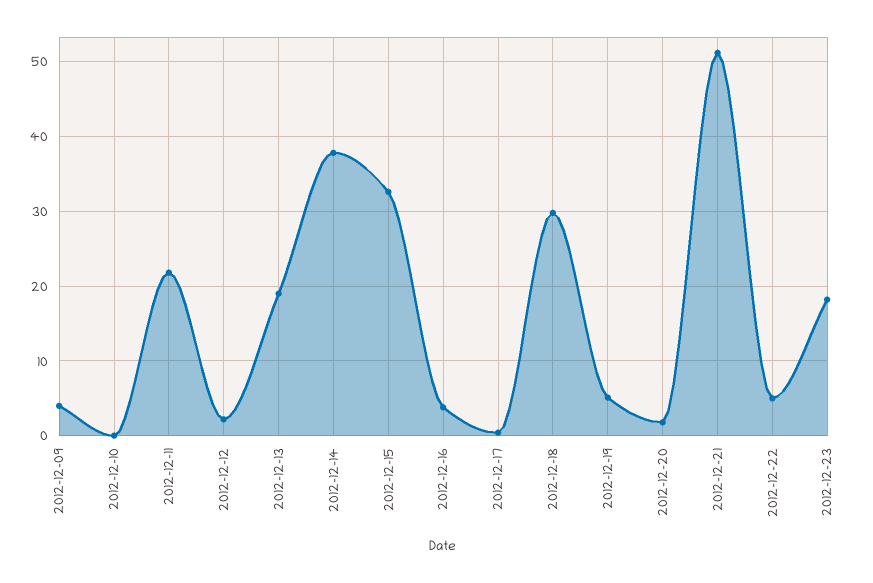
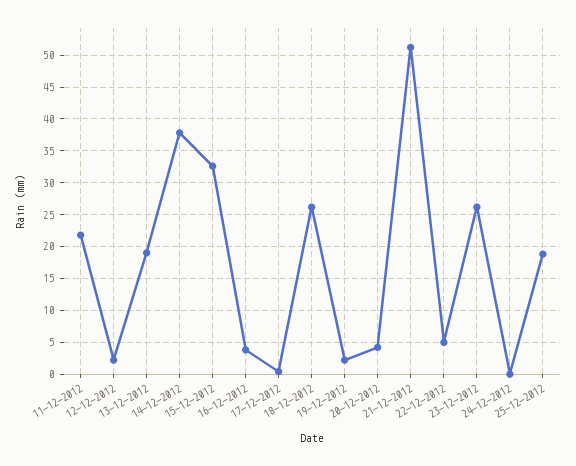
2012-12-09: 4 -> none
2012-12-10: 0 -> none
2012-12-18: 30 -> 26
2012-12-19: 5 -> 2
2012-12-20: 2 -> 4
2012-12-23: 18 -> 26
24-12-2012: none -> 0
25-12-2012: none -> 19

